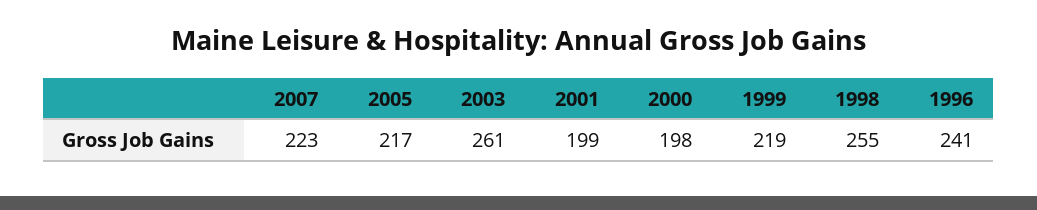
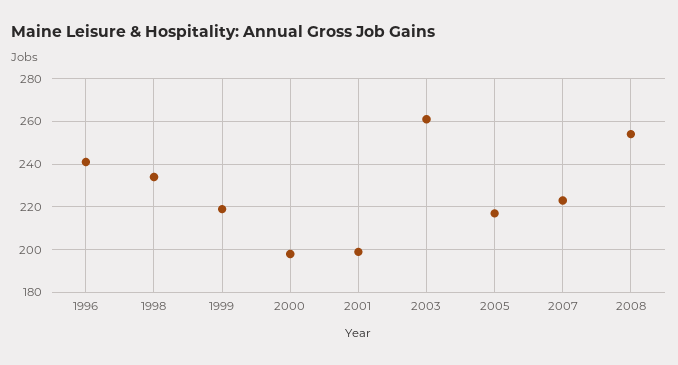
1998: 255 -> 235
2008: none -> 255

